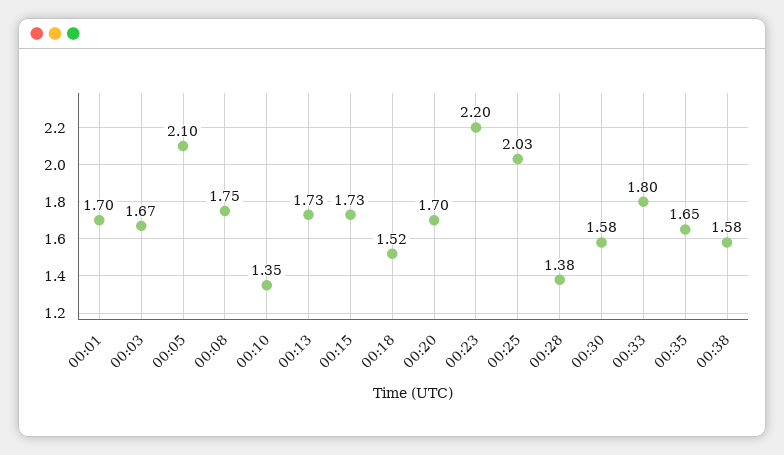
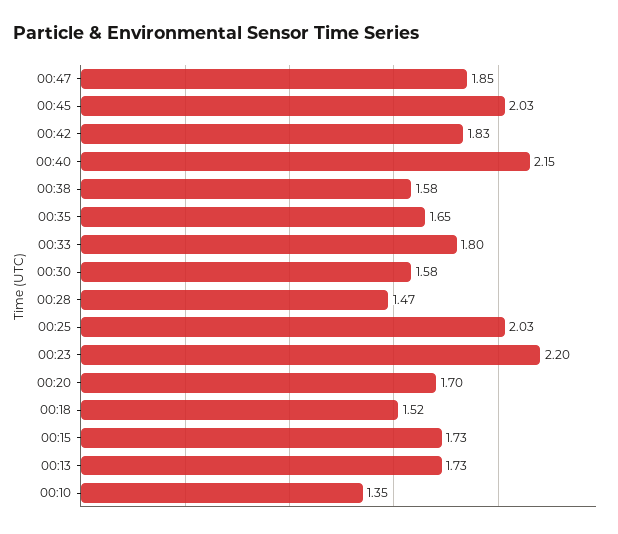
00:01: 1.7 -> none
00:03: 1.67 -> none
00:05: 2.1 -> none
00:08: 1.75 -> none
00:28: 1.38 -> 1.47
00:47: none -> 1.85
00:45: none -> 2.03
00:42: none -> 1.83
00:40: none -> 2.15

